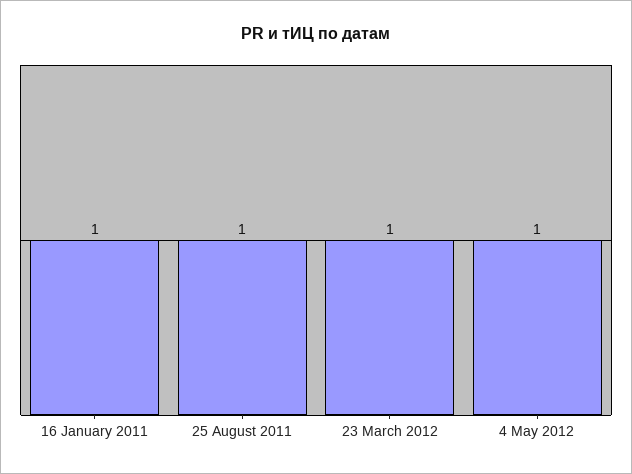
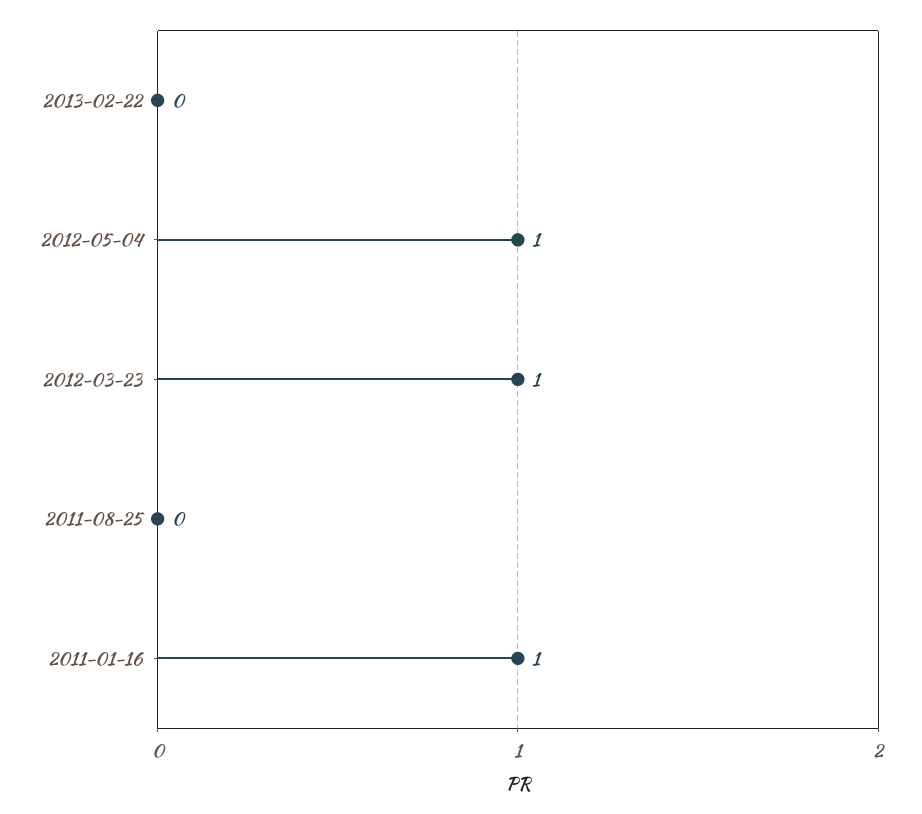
25 August 2011: 1 -> 0
2013-02-22: none -> 0

